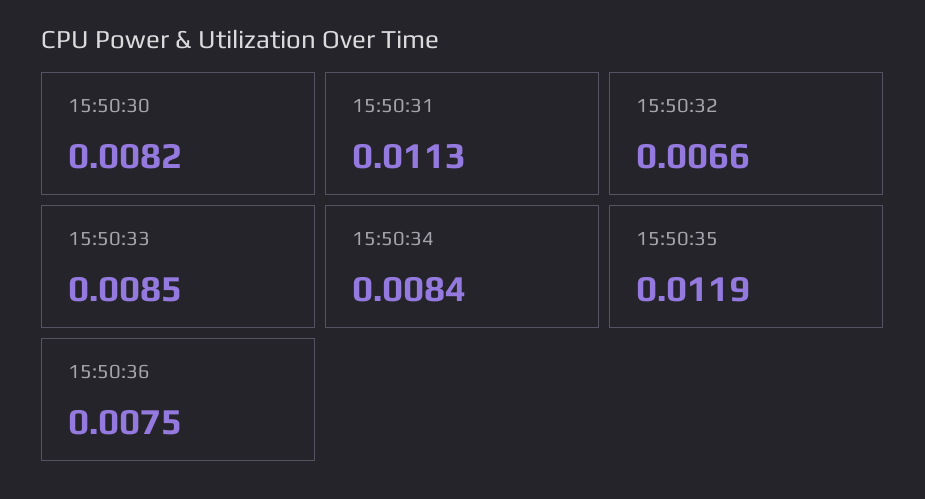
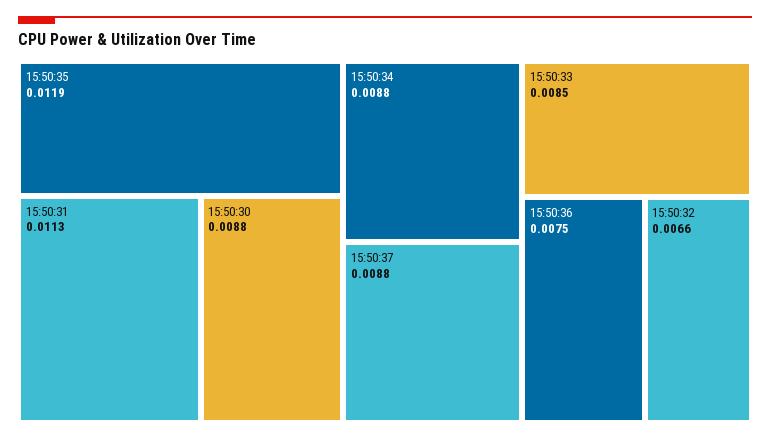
15:50:30: 0.0082 -> 0.0088
15:50:34: 0.0084 -> 0.0088
15:50:37: none -> 0.0088

